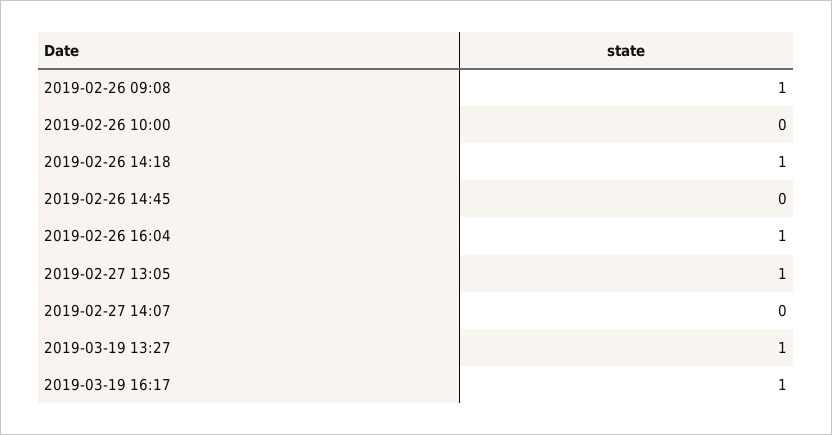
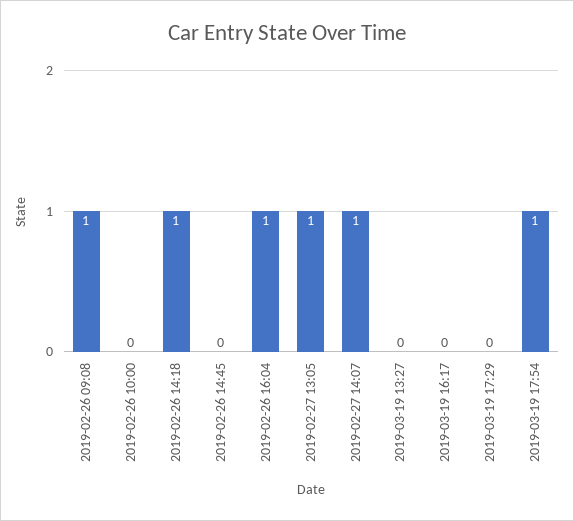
2019-02-27 14:07: 0 -> 1
2019-03-19 13:27: 1 -> 0
2019-03-19 16:17: 1 -> 0
2019-03-19 17:29: none -> 0
2019-03-19 17:54: none -> 1

